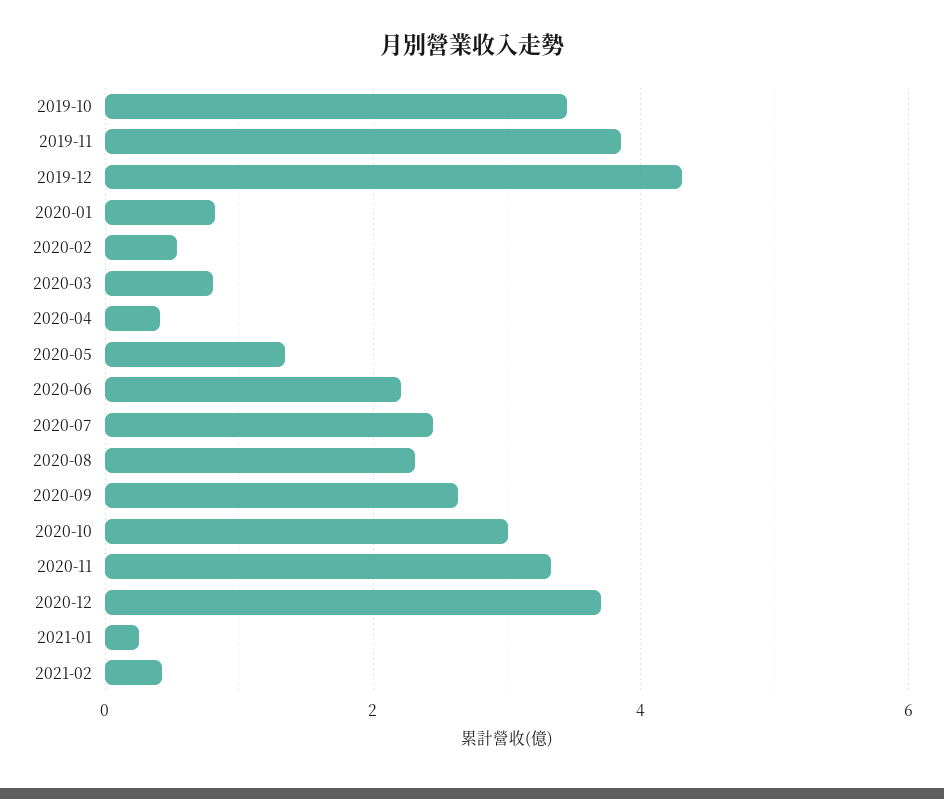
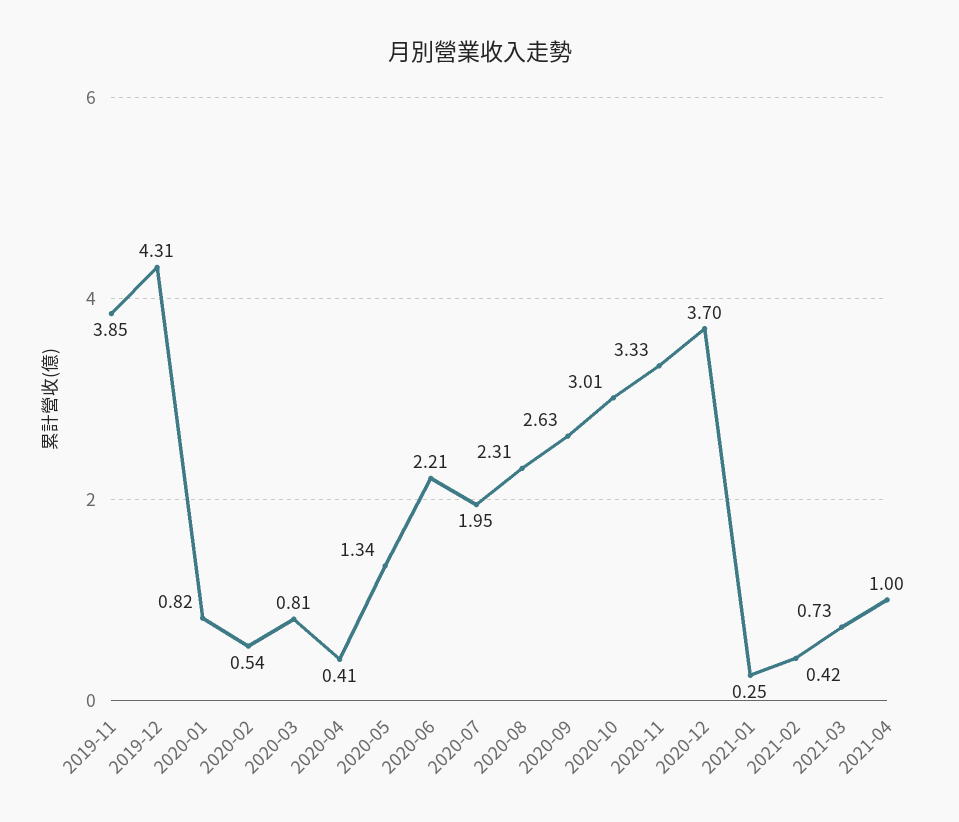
2019-10: 3.4 -> none
2020-07: 2.4 -> 1.95
2021-03: none -> 0.73
2021-04: none -> 1

